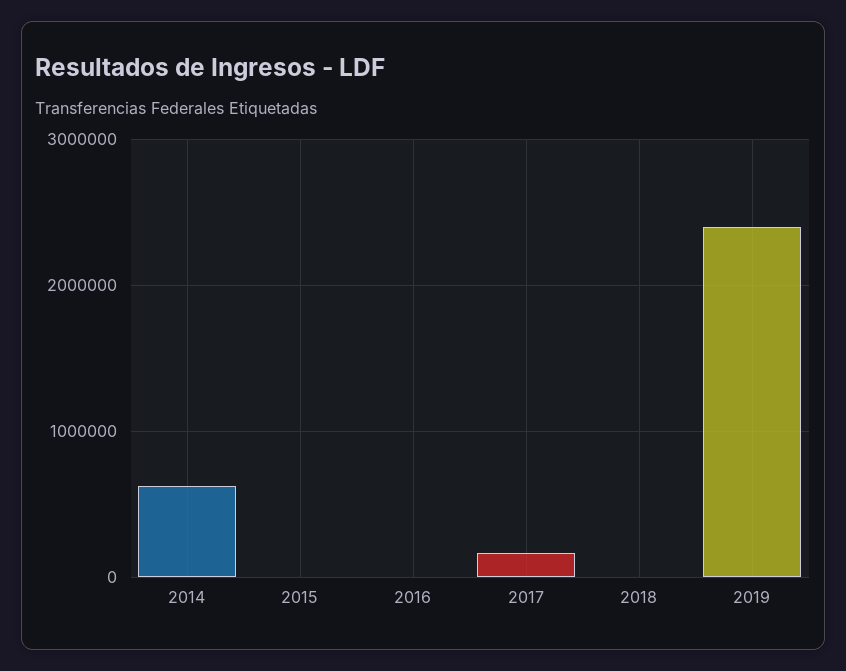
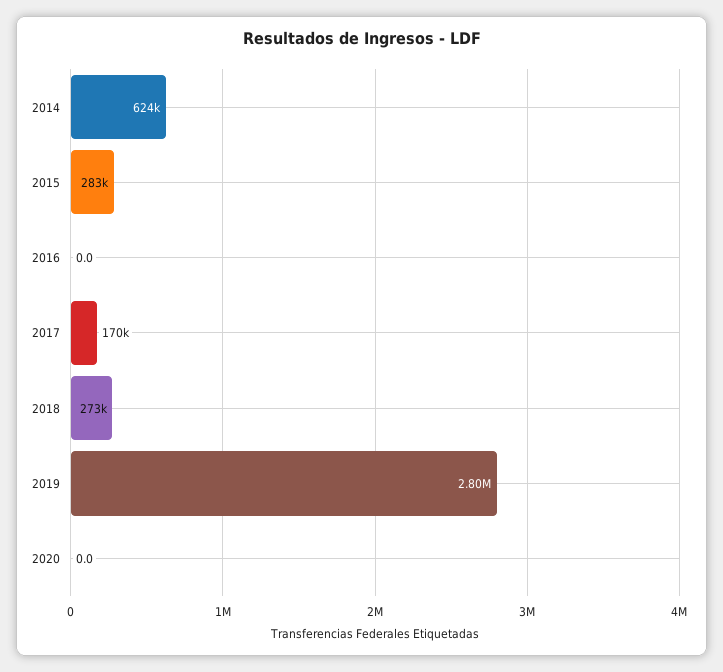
2015: 0 -> 283000
2018: 0 -> 273000
2019: 2400000 -> 2800000
2020: none -> 0

